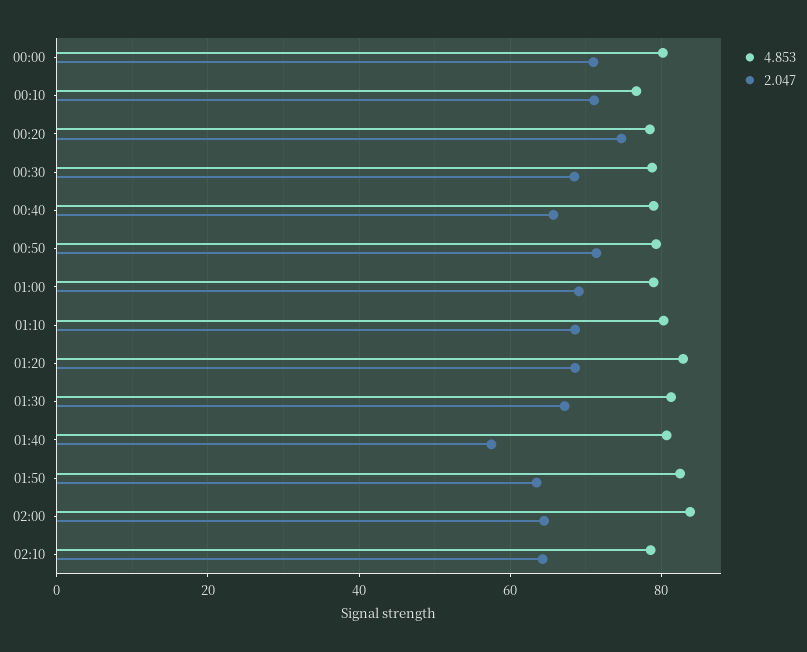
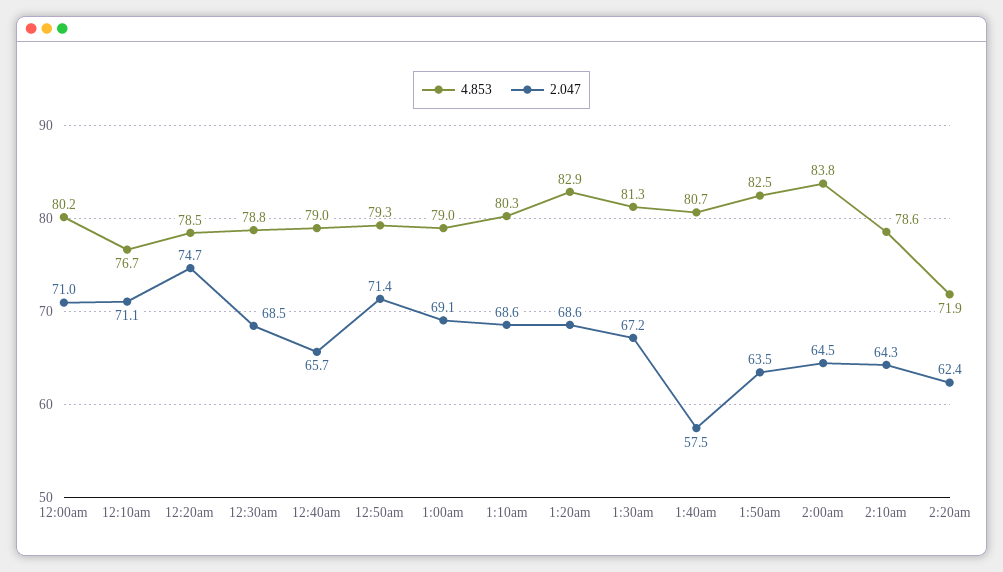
4.853, 2:20am: none -> 71.9
2.047, 2:20am: none -> 62.4

